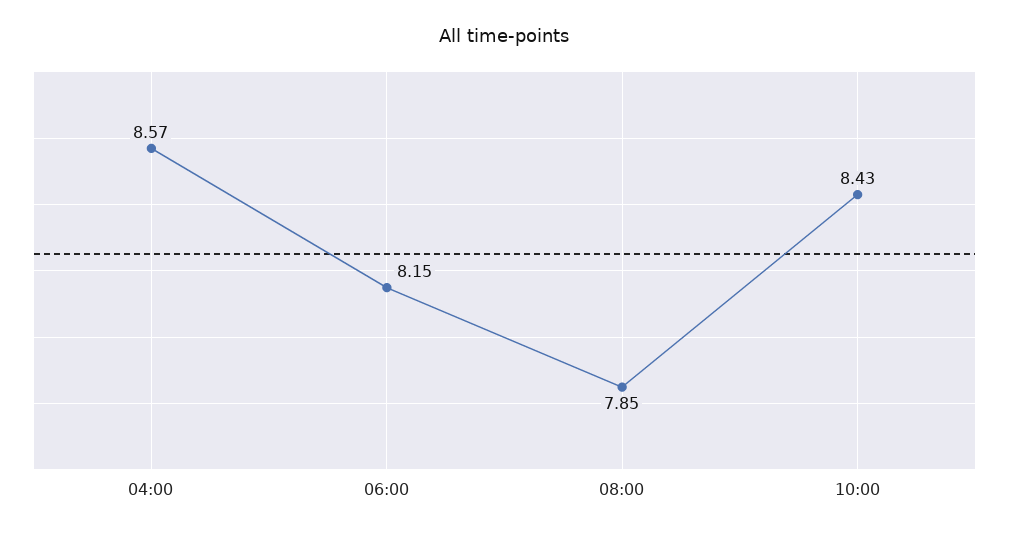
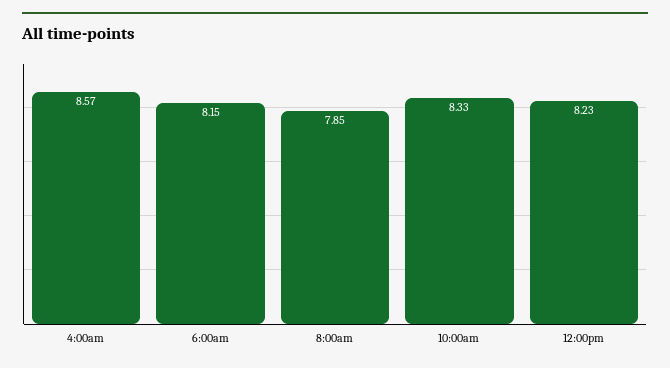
10:00: 8.43 -> 8.33
12:00pm: none -> 8.23

